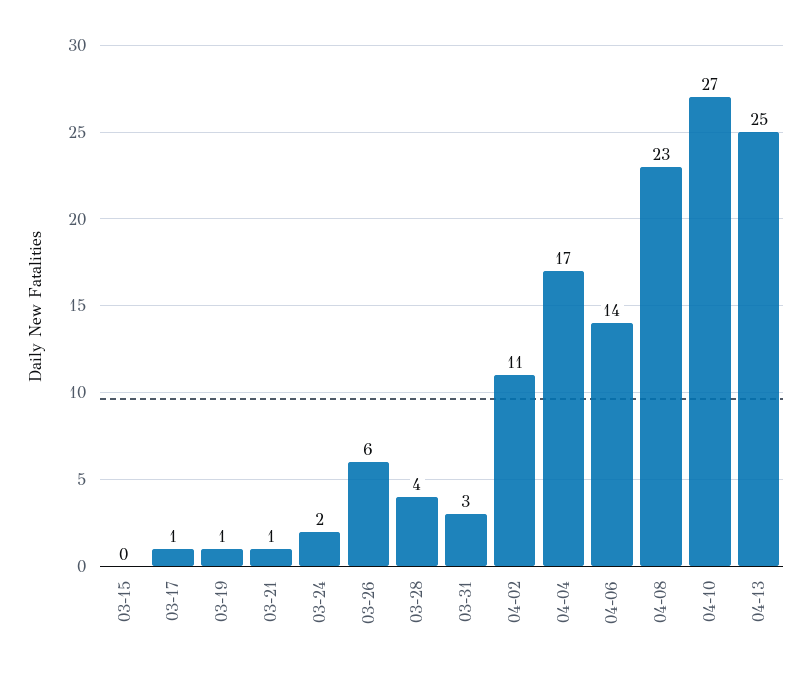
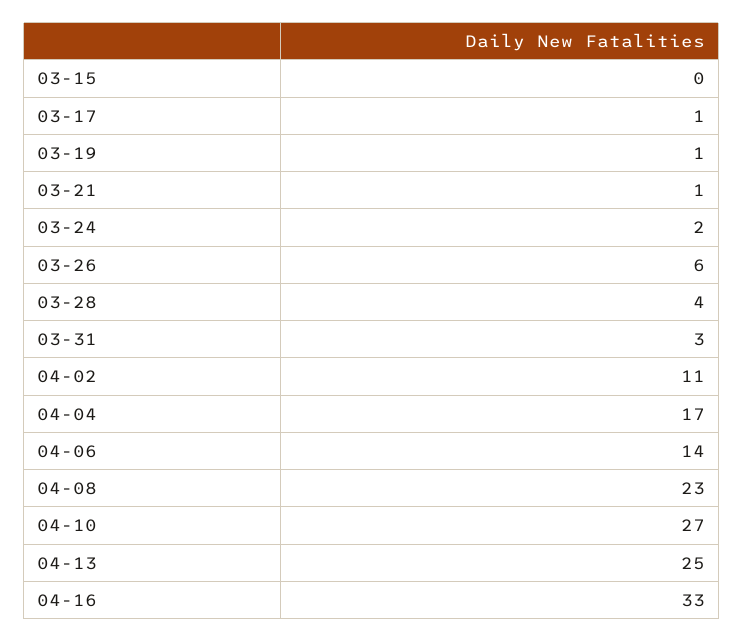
04-16: none -> 33

